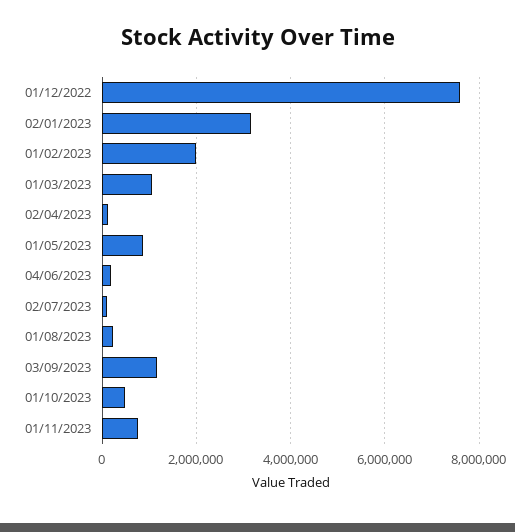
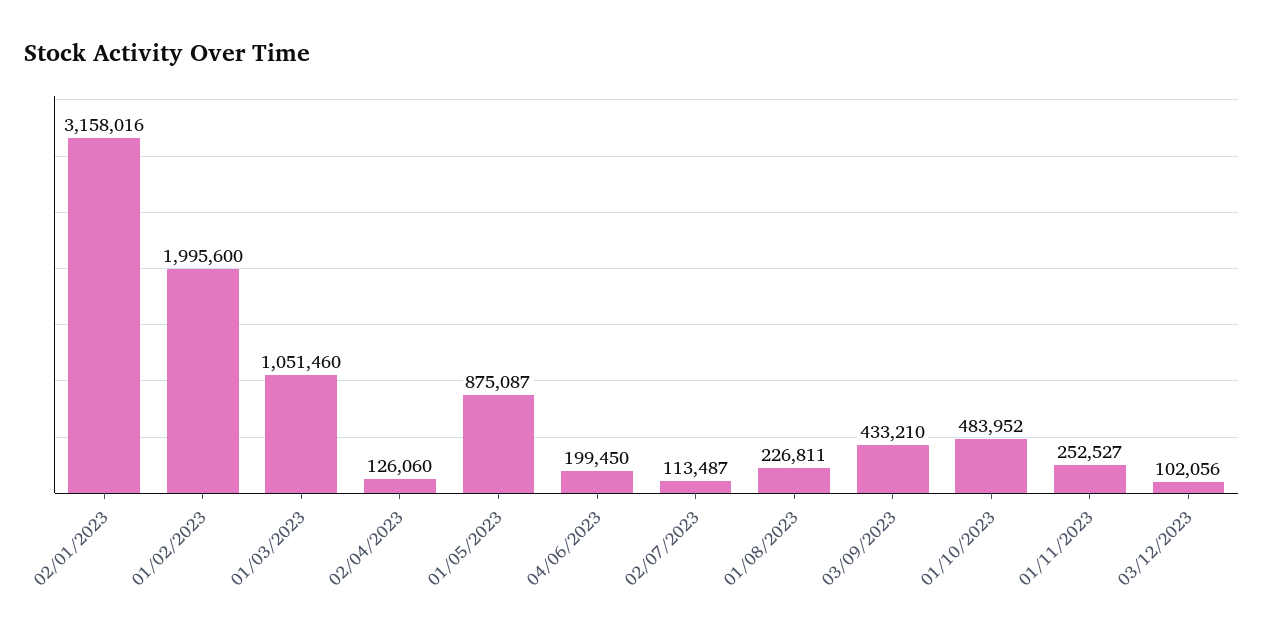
01/12/2022: 7600000 -> none
03/09/2023: 1200000 -> 433210
01/11/2023: 800000 -> 252527
03/12/2023: none -> 102056

